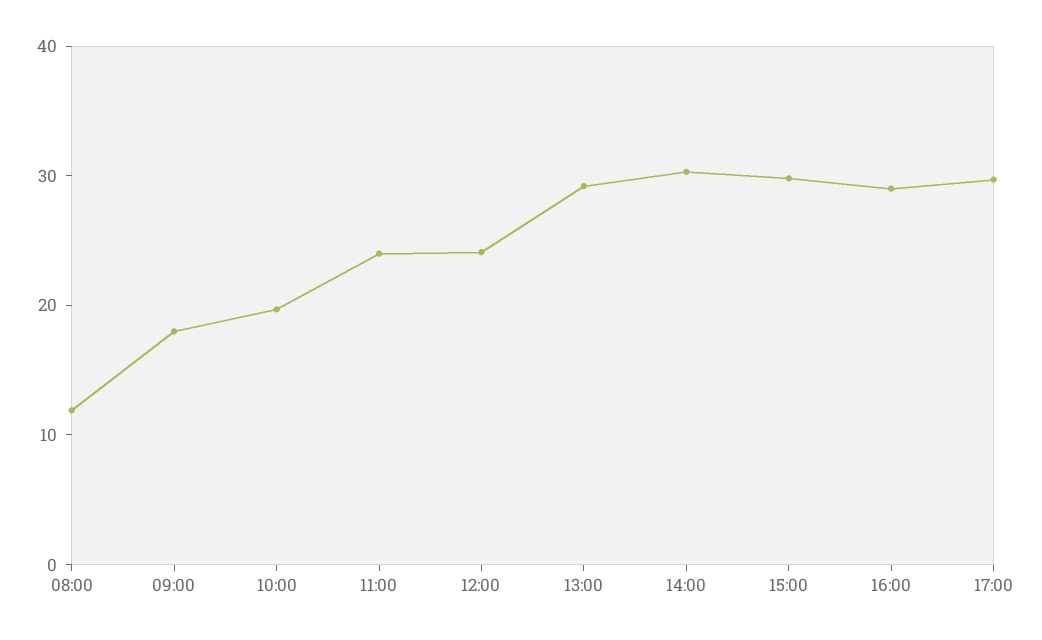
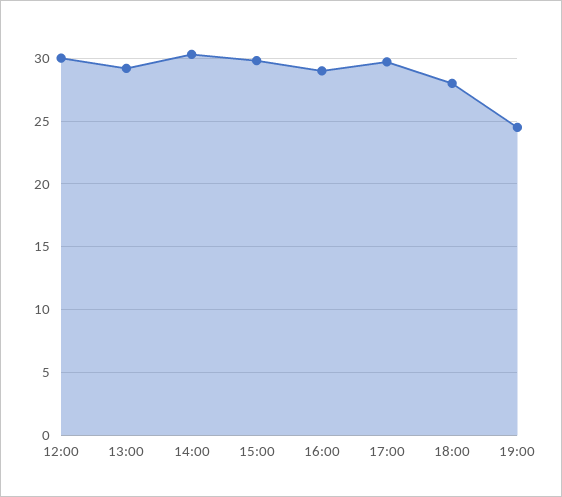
08:00: 12 -> none
09:00: 18 -> none
10:00: 20 -> none
11:00: 24 -> none
12:00: 24 -> 30
18:00: none -> 28
19:00: none -> 24.5

